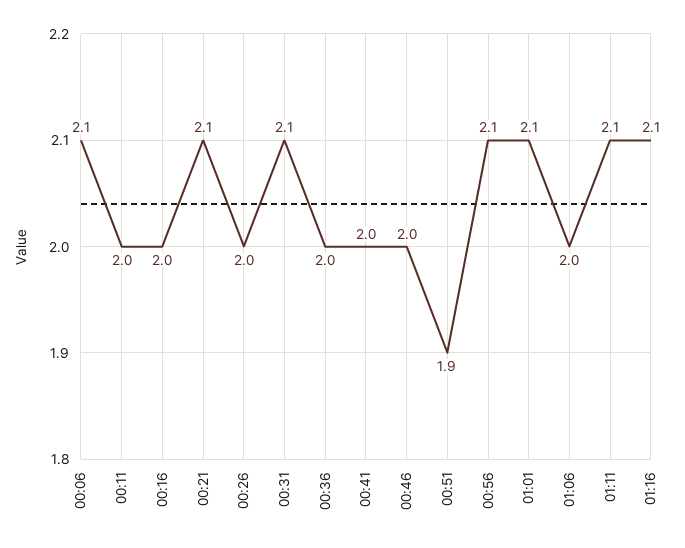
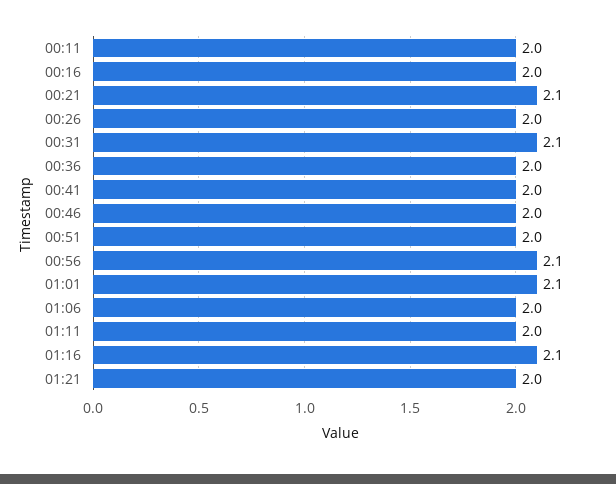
00:06: 2.1 -> none
00:51: 1.9 -> 2
01:11: 2.1 -> 2
01:21: none -> 2

